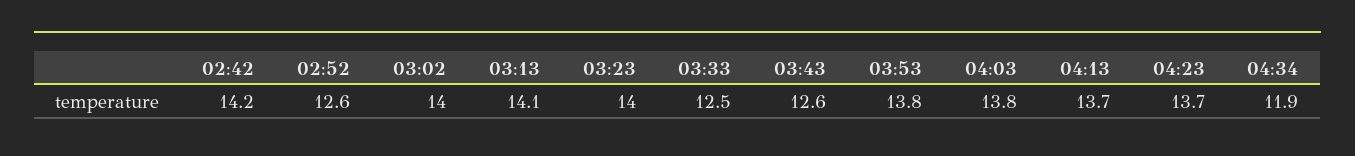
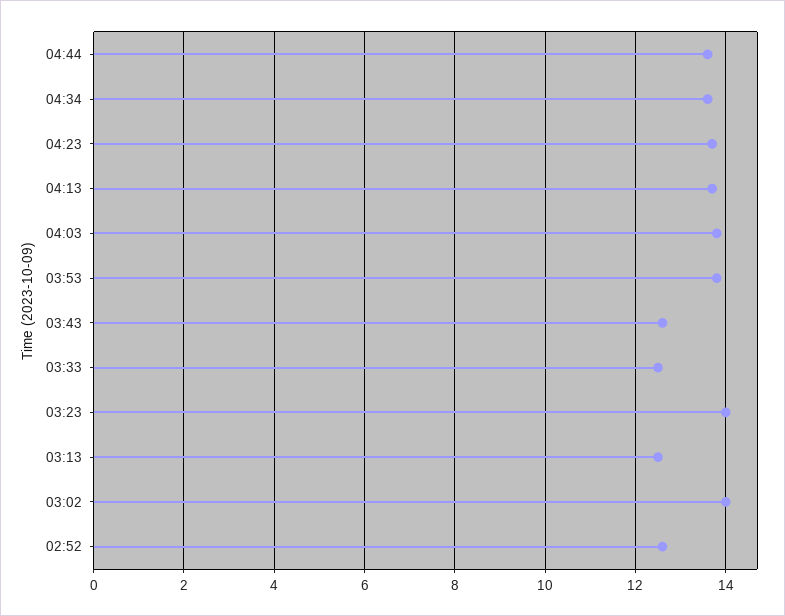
02:42: 14.2 -> none
03:13: 14.1 -> 12.5
04:34: 11.9 -> 13.5
04:44: none -> 13.5

